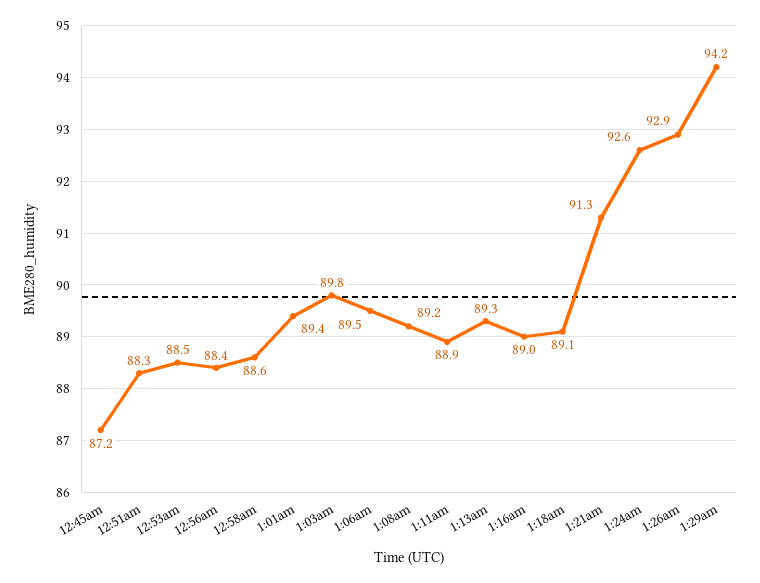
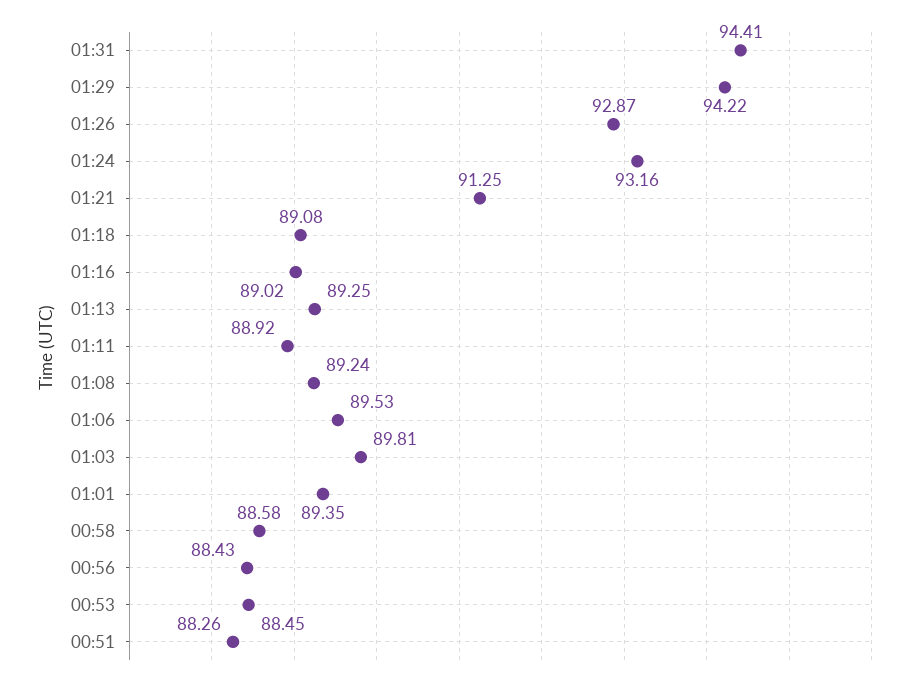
12:45am: 87.2 -> none
1:24am: 92.6 -> 93.16
01:31: none -> 94.41

